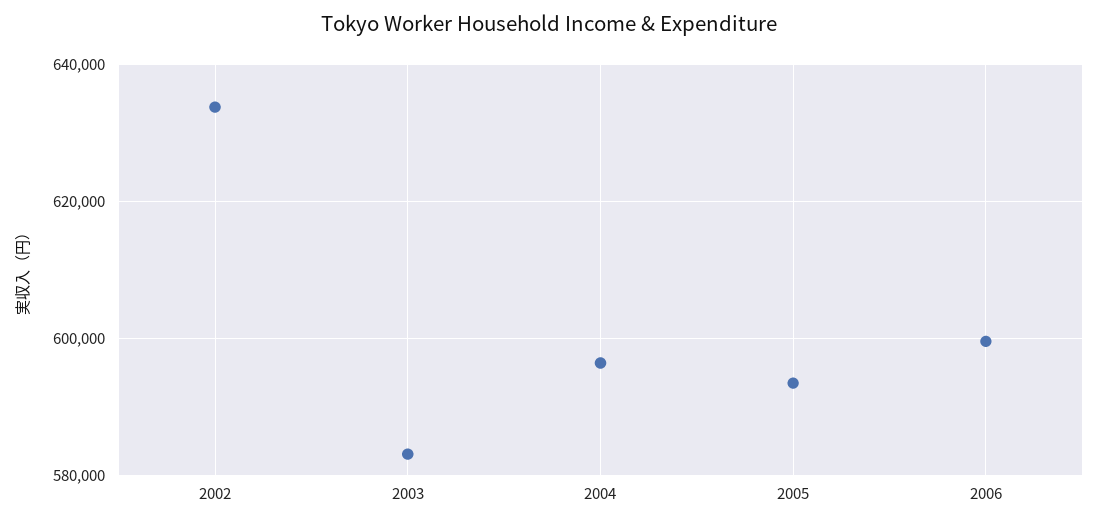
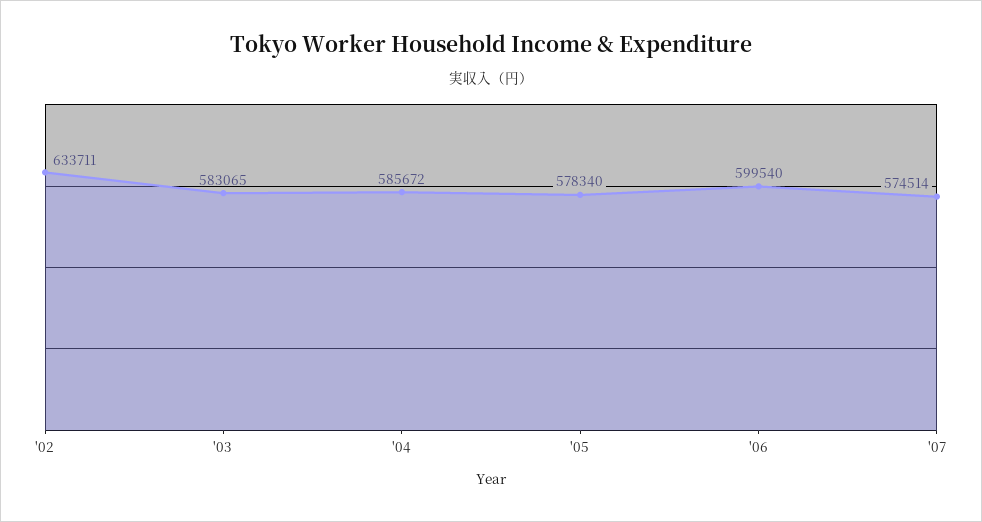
2004: 596000 -> 585672
2005: 594000 -> 578340
'07: none -> 574514

